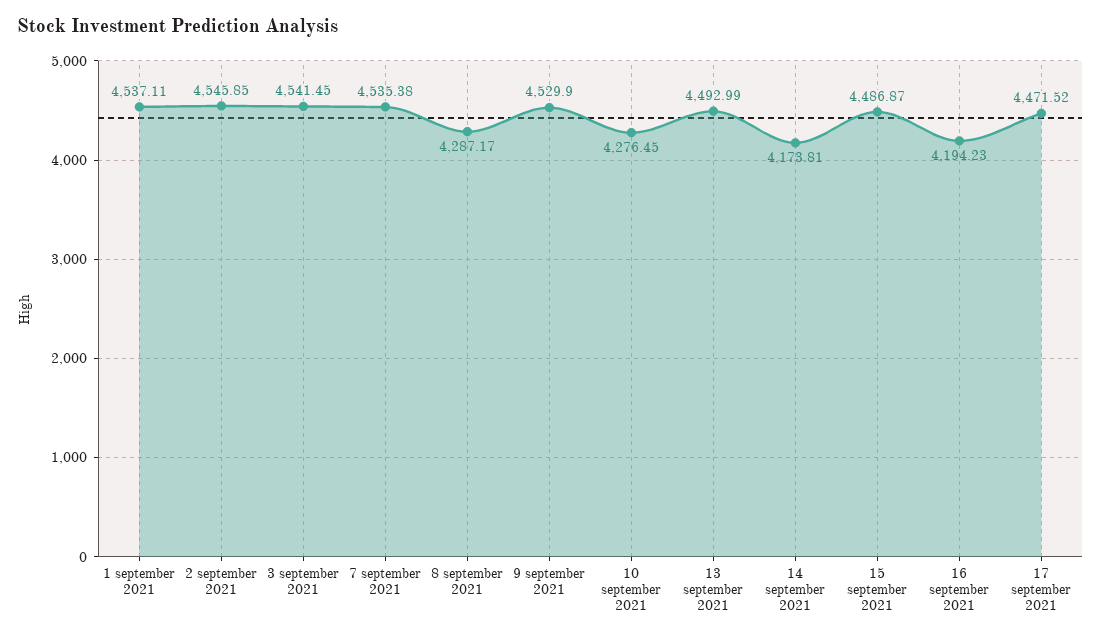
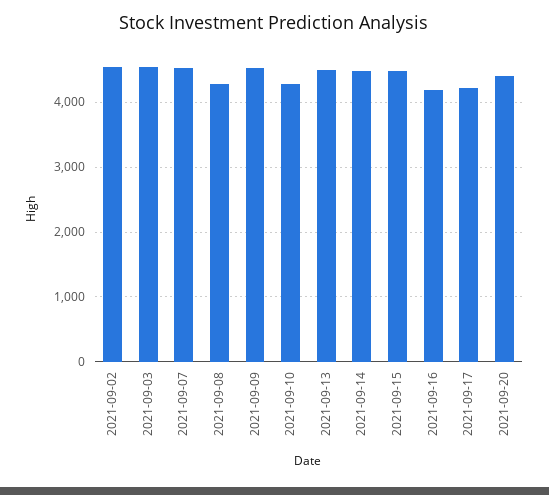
1 september 2021: 4537.11 -> none
14 september 2021: 4173.81 -> 4500
17 september 2021: 4471.52 -> 4200
2021-09-20: none -> 4400

